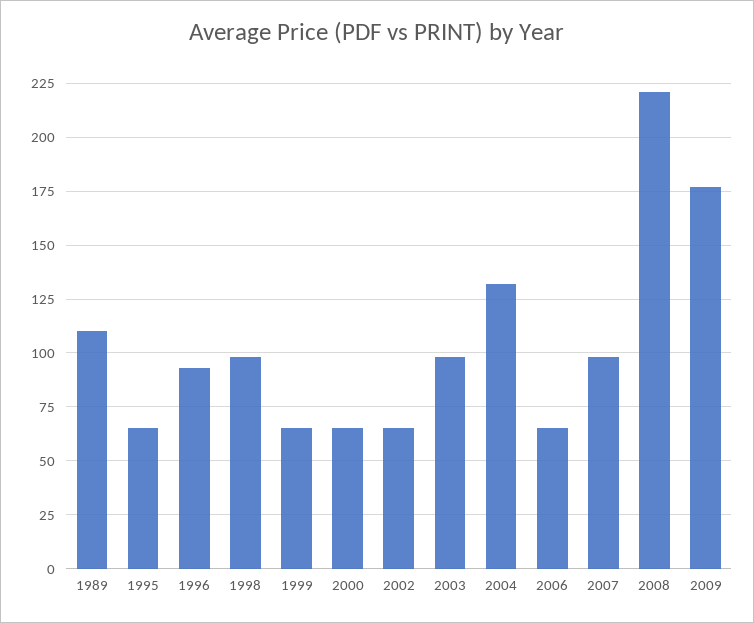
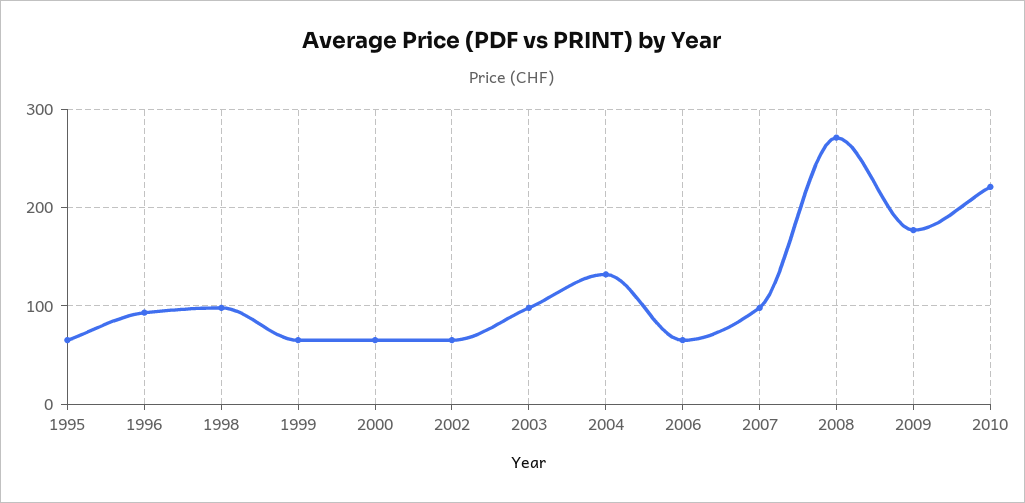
1989: 110 -> none
2008: 220 -> 270
2010: none -> 220

